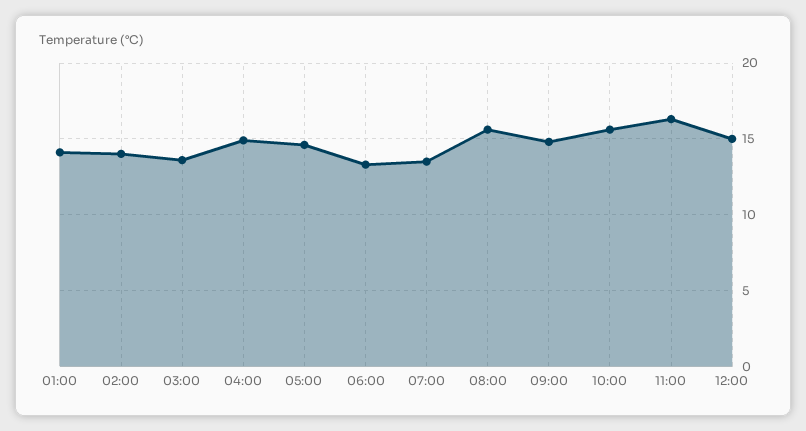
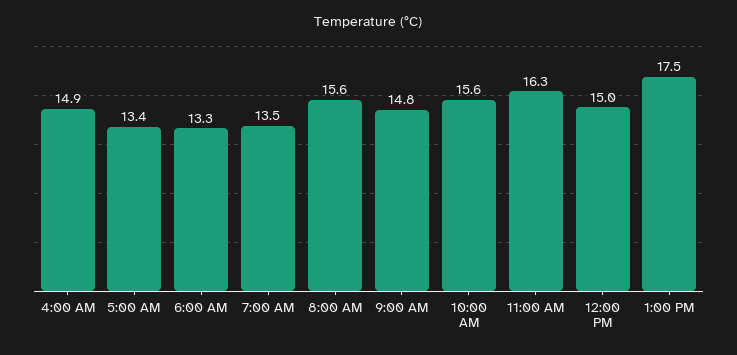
01:00: 14 -> none
02:00: 14 -> none
03:00: 13.5 -> none
05:00: 14.5 -> 13.4
1:00 PM: none -> 17.5

